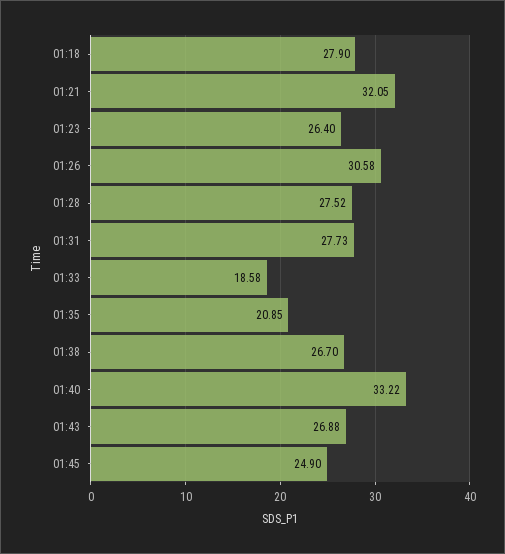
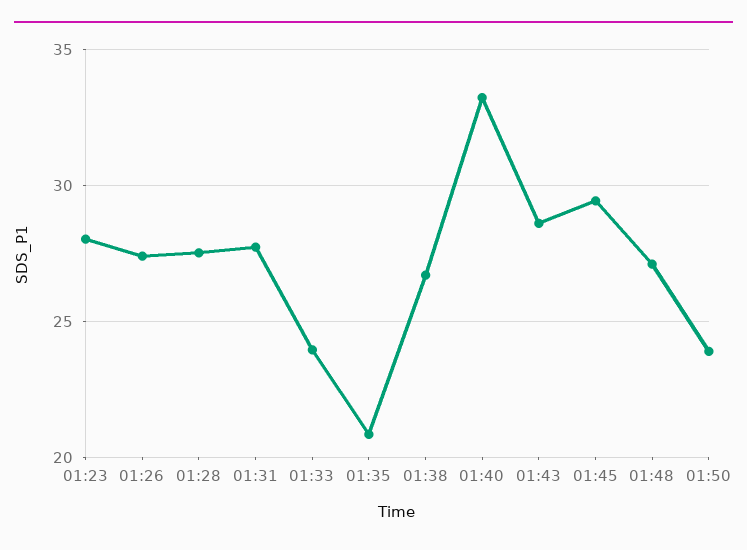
01:18: 27.9 -> none
01:21: 32.05 -> none
01:23: 26.4 -> 28
01:26: 30.58 -> 27.5
01:33: 18.58 -> 24
01:43: 26.88 -> 28.5
01:45: 24.9 -> 29.5
01:48: none -> 27
01:50: none -> 24

